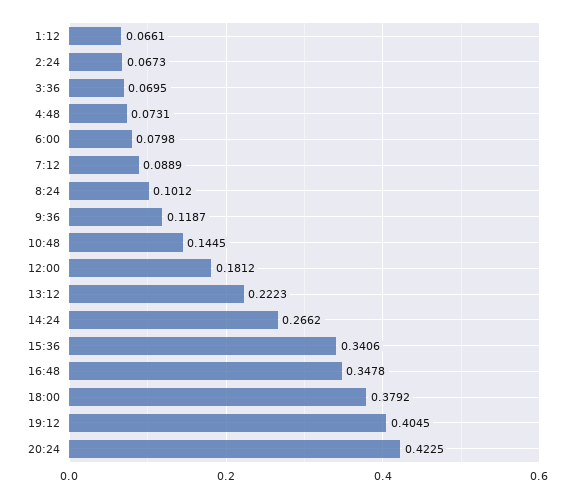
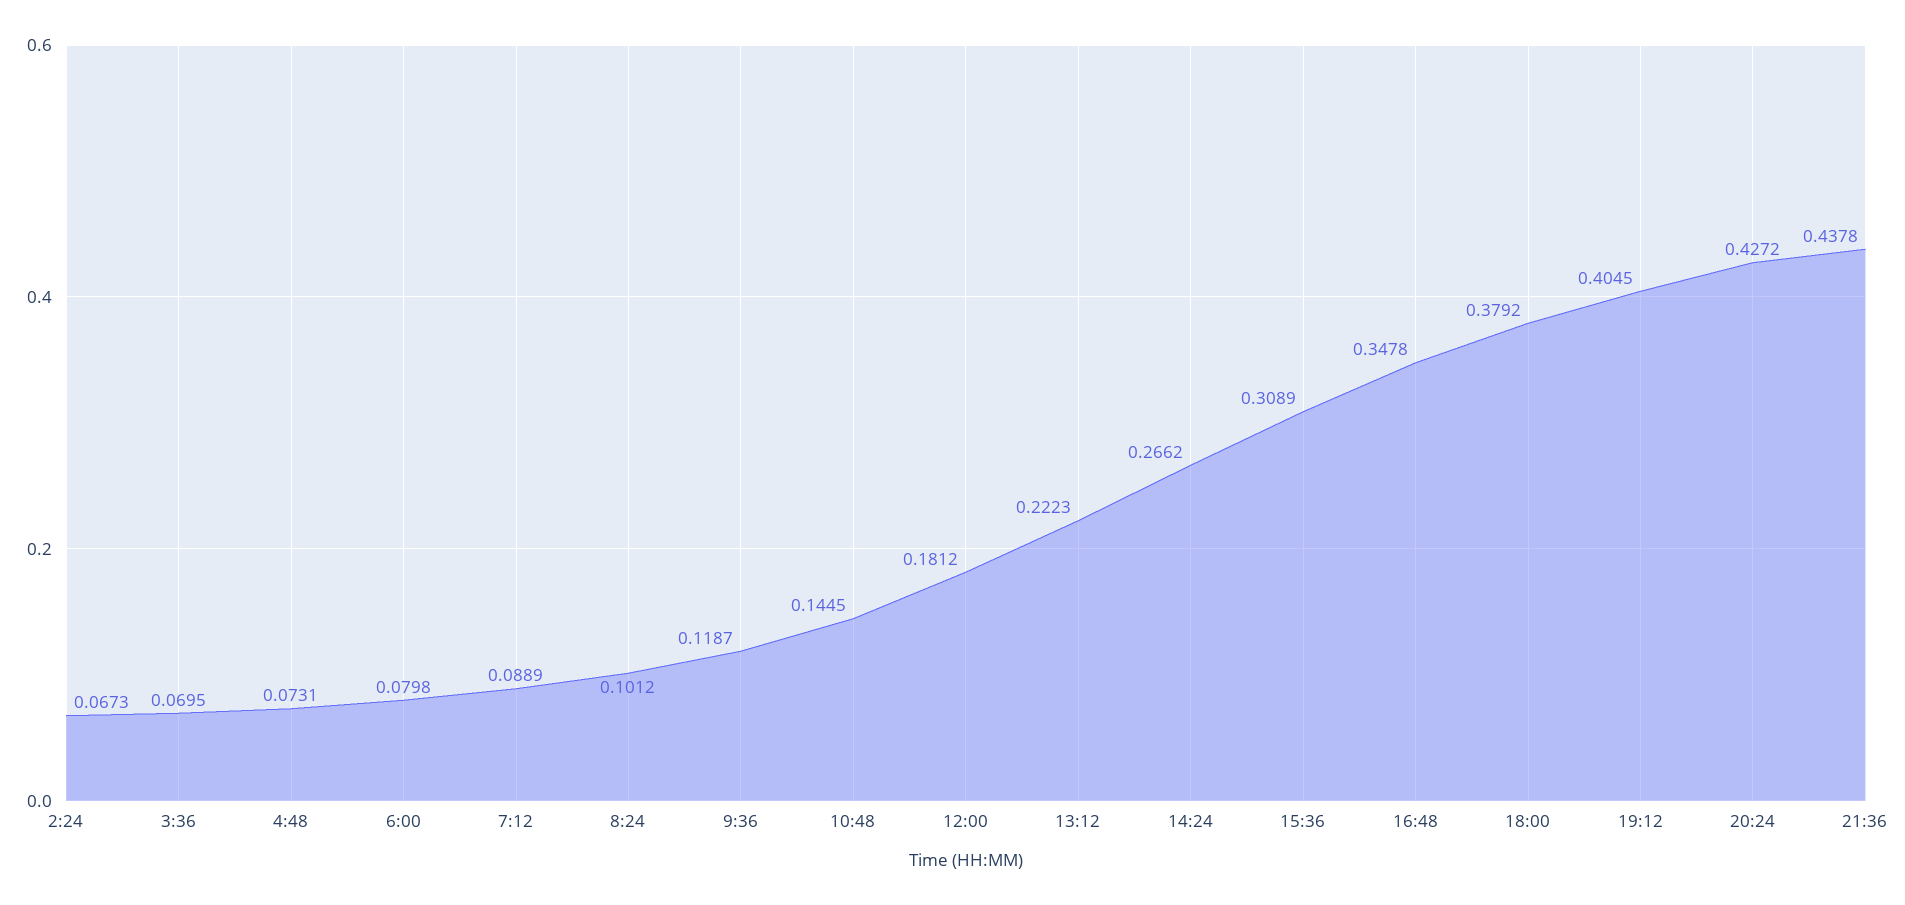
1:12: 0.0661 -> none
15:36: 0.3406 -> 0.3089
20:24: 0.4225 -> 0.4272
21:36: none -> 0.4378

